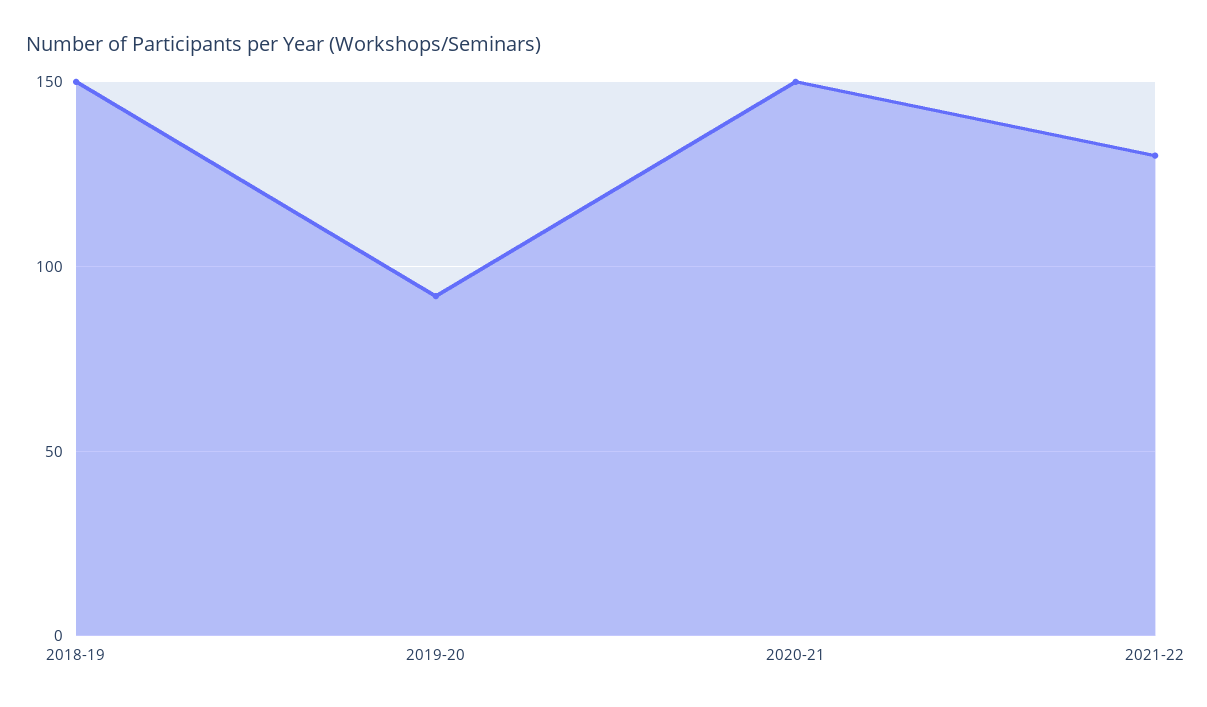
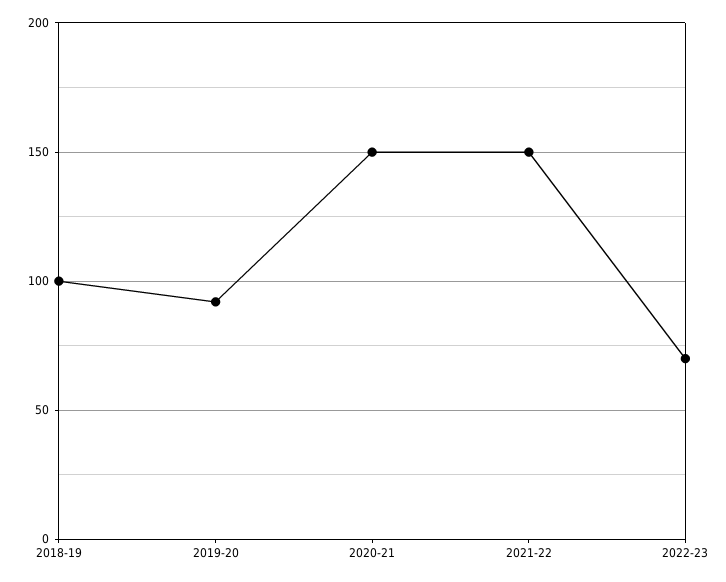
2018-19: 150 -> 100
2021-22: 130 -> 150
2022-23: none -> 70

